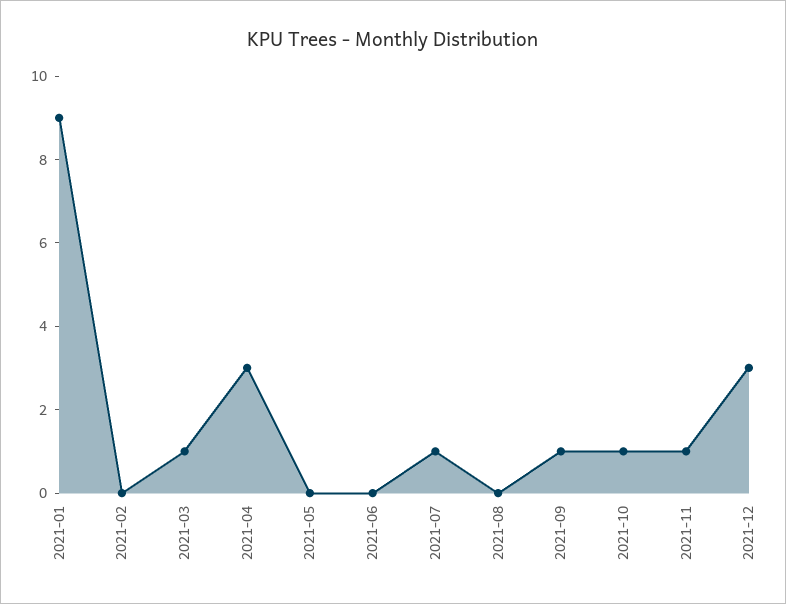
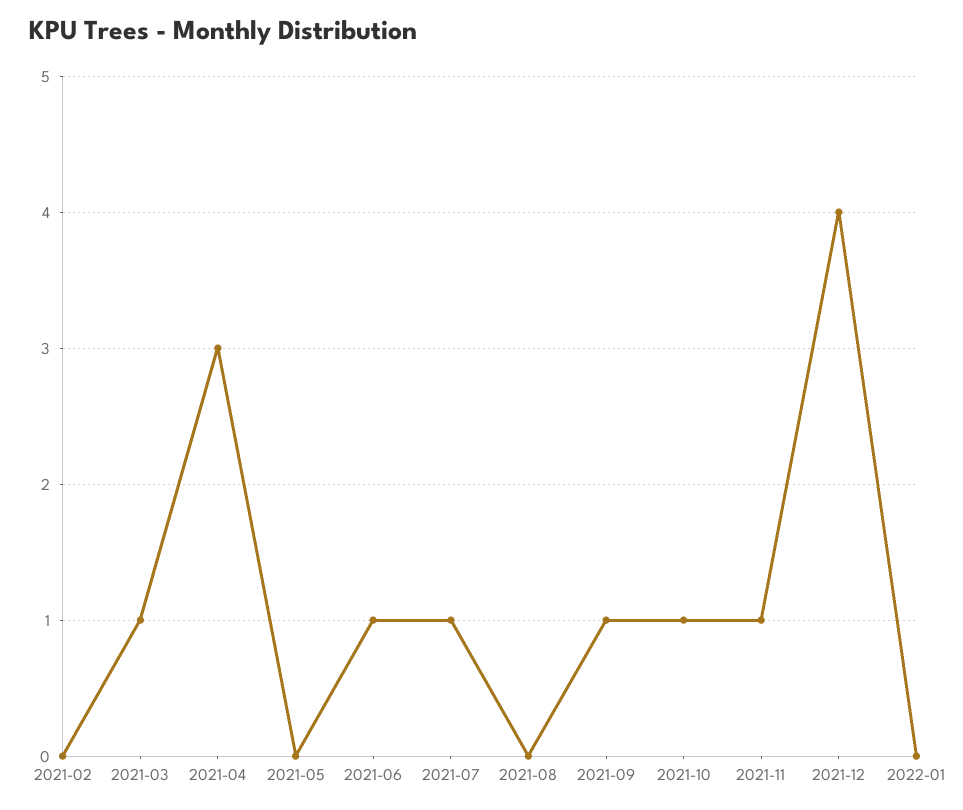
2021-01: 9 -> none
2021-06: 0 -> 1
2021-12: 3 -> 4
2022-01: none -> 0

